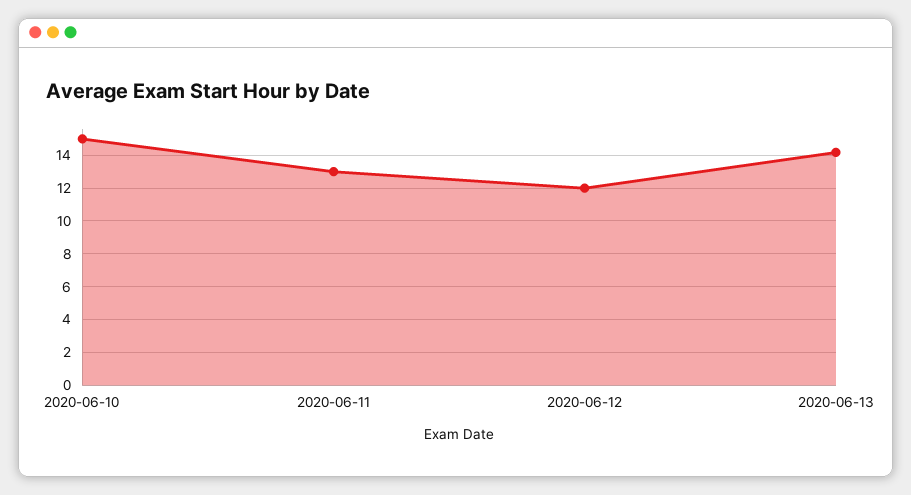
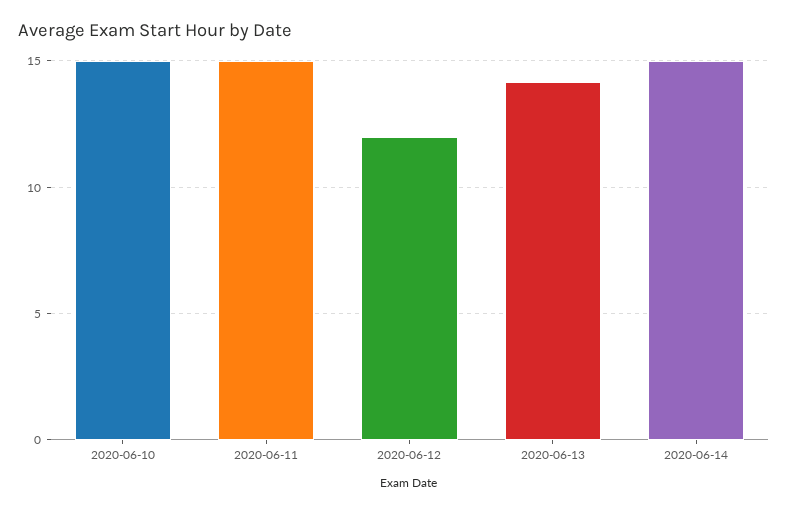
2020-06-11: 13 -> 15
2020-06-14: none -> 15

